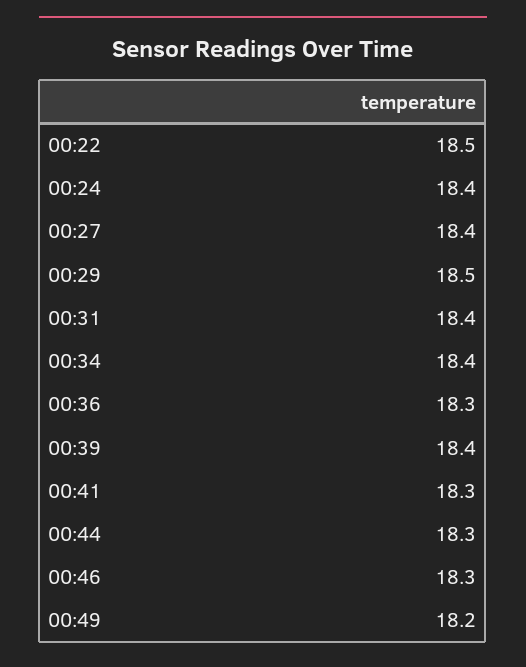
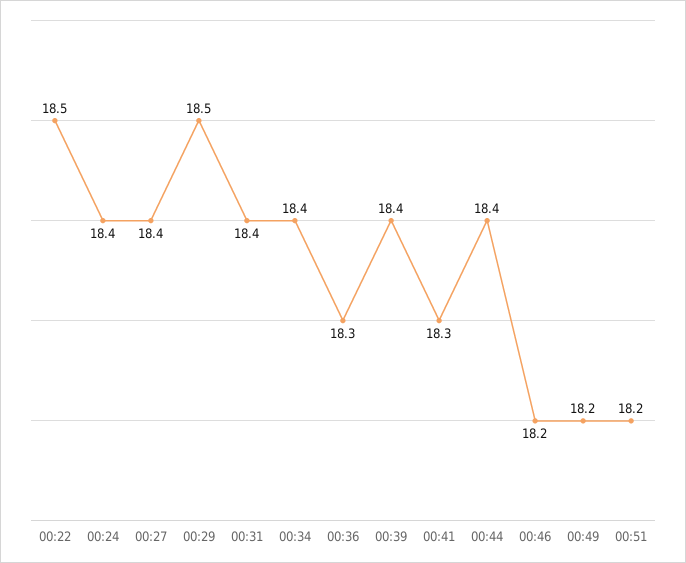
00:44: 18.3 -> 18.4
00:46: 18.3 -> 18.2
00:51: none -> 18.2

